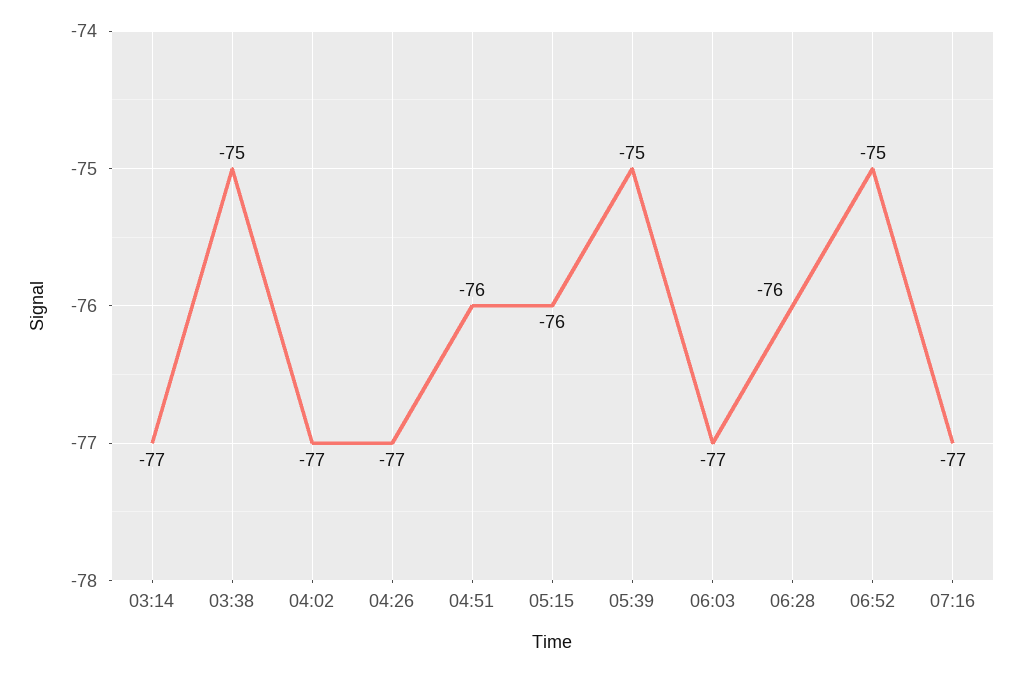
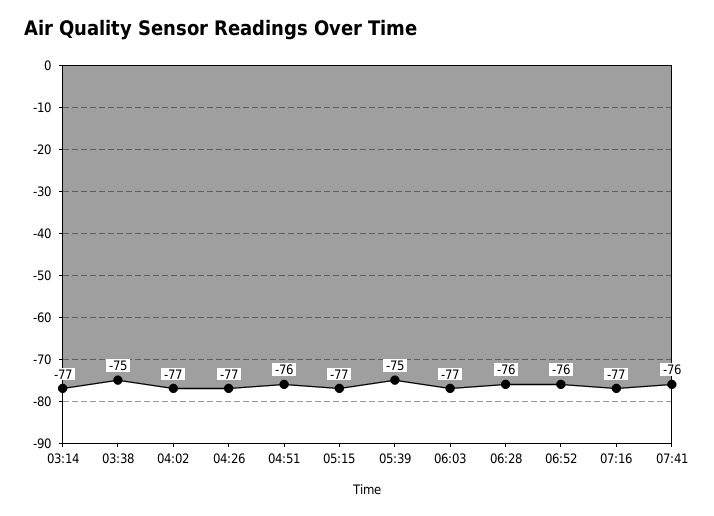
05:15: -76 -> -77
06:52: -75 -> -76
07:41: none -> -76

